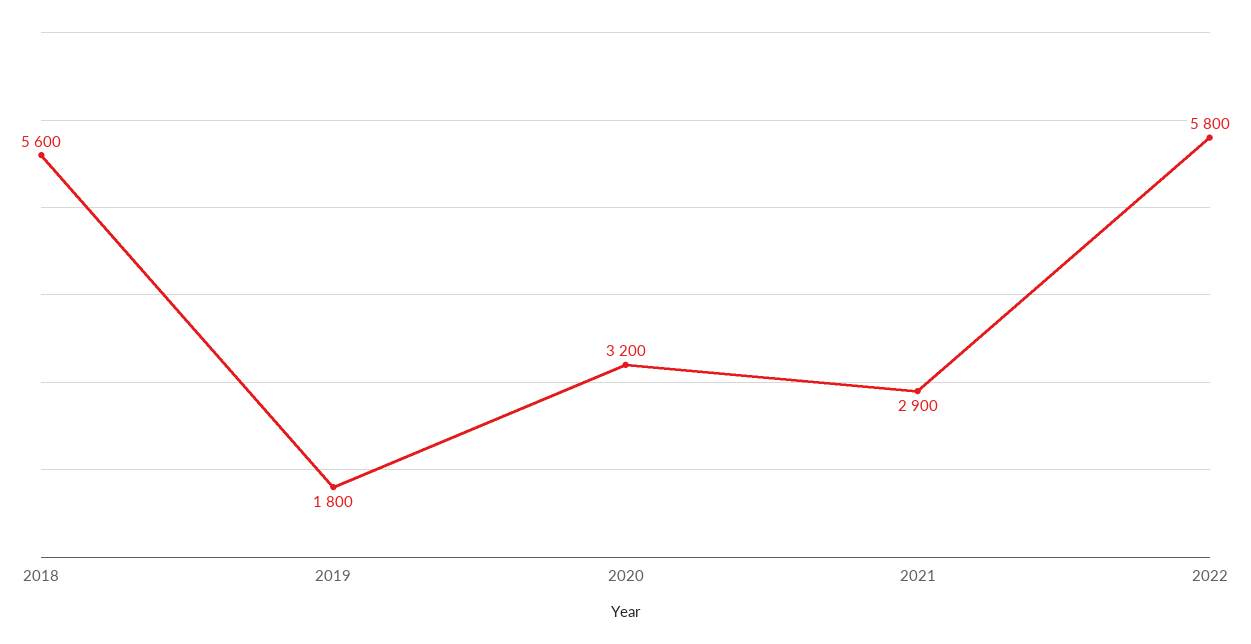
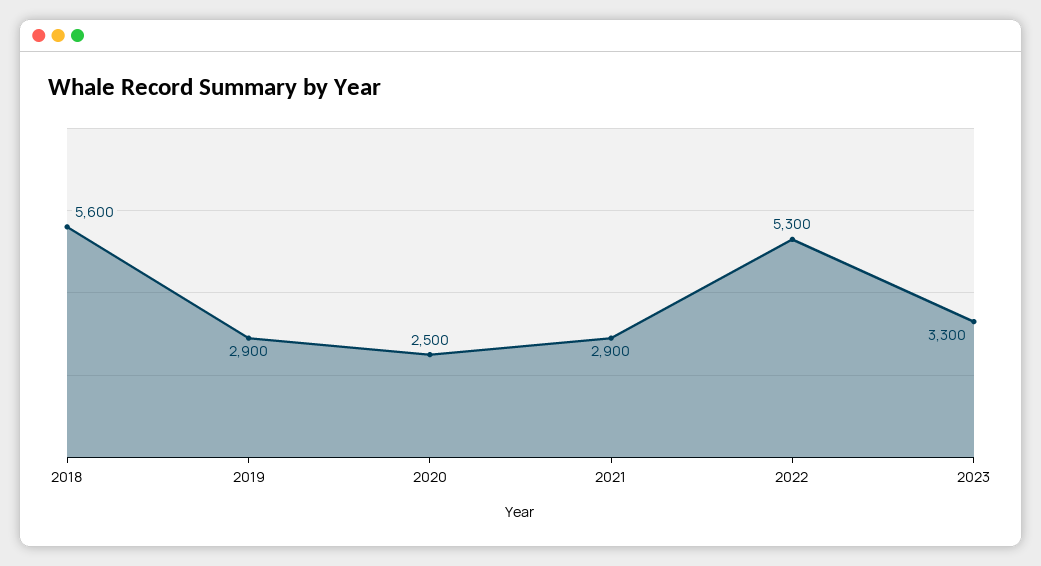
2019: 1800 -> 2900
2020: 3200 -> 2500
2022: 5800 -> 5300
2023: none -> 3300

